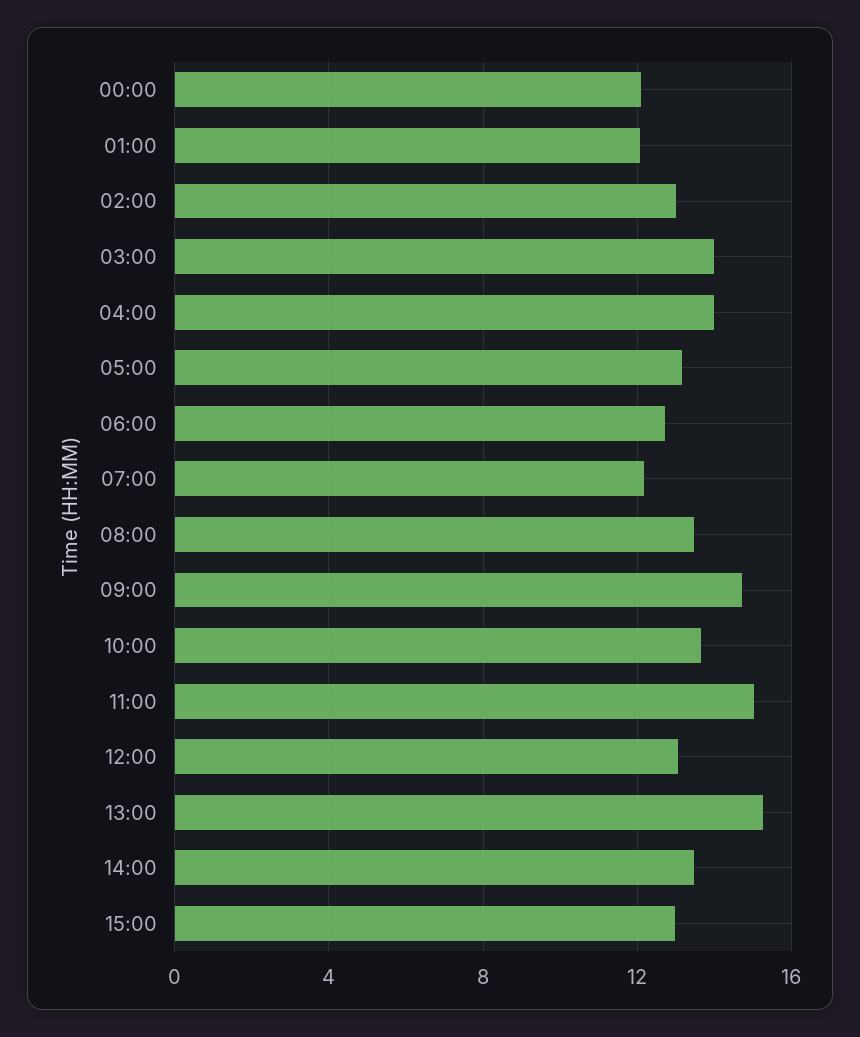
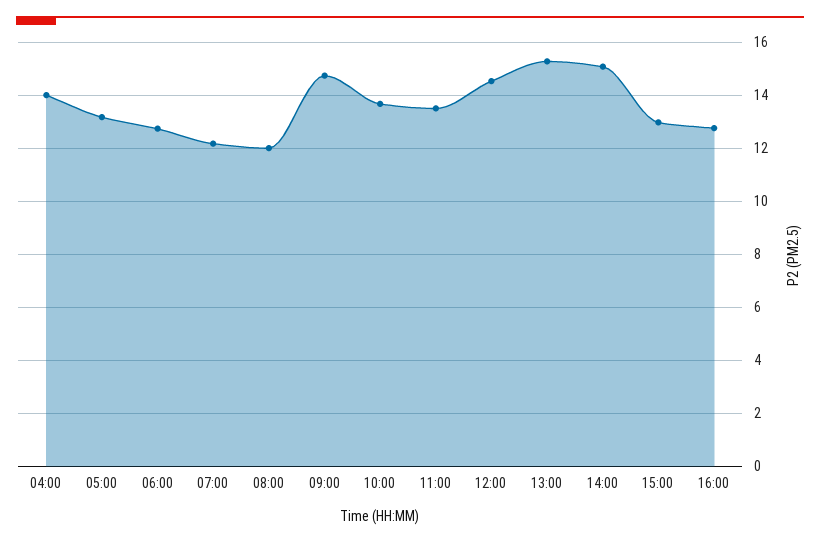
00:00: 12 -> none
01:00: 12 -> none
02:00: 13 -> none
03:00: 14 -> none
08:00: 13.5 -> 12
11:00: 15 -> 13.5
12:00: 13 -> 14.5
14:00: 13.5 -> 15
16:00: none -> 12.75

